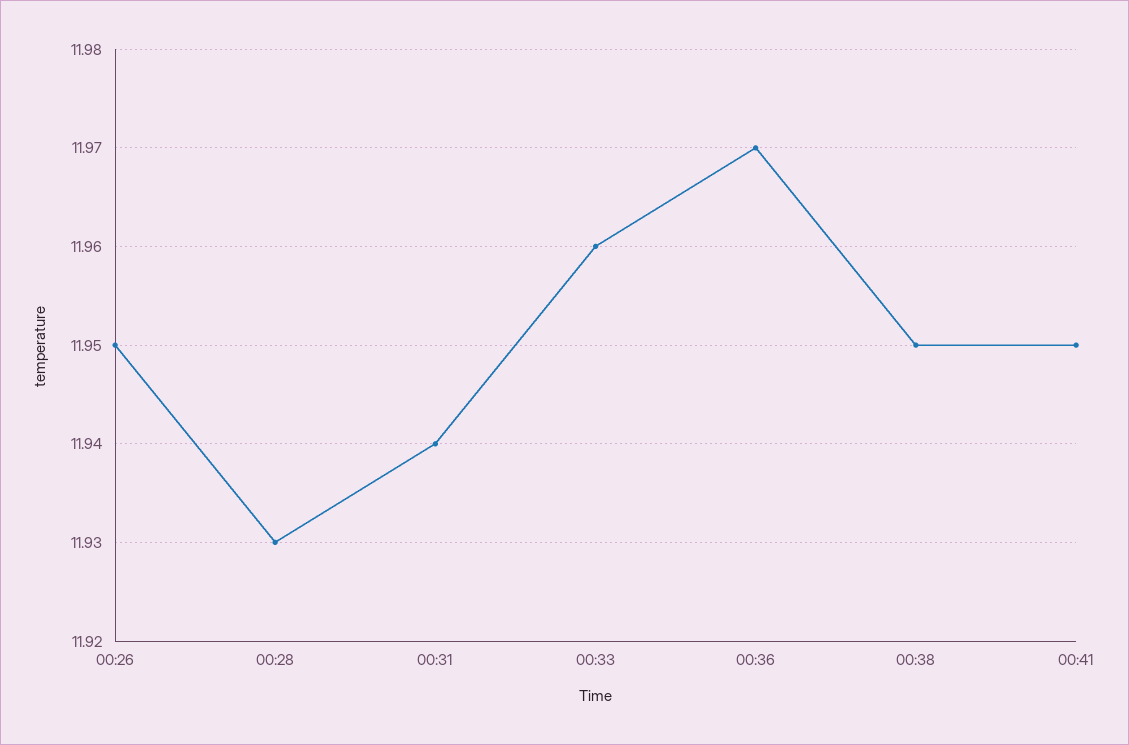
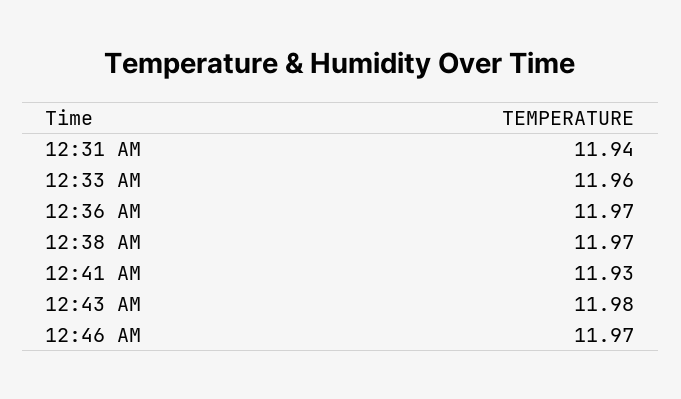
00:26: 11.95 -> none
00:28: 11.93 -> none
00:38: 11.95 -> 11.97
00:41: 11.95 -> 11.93
12:43 AM: none -> 11.98
12:46 AM: none -> 11.97

